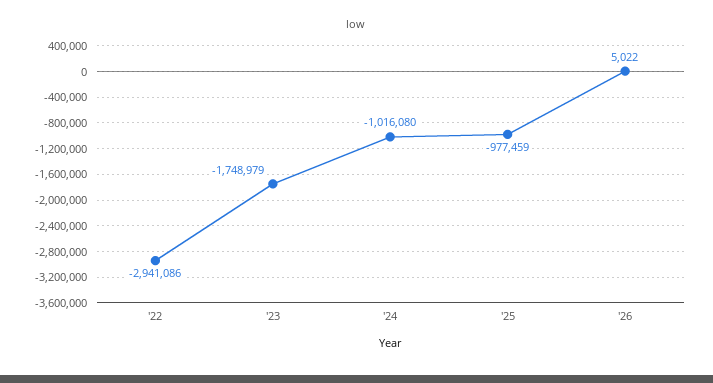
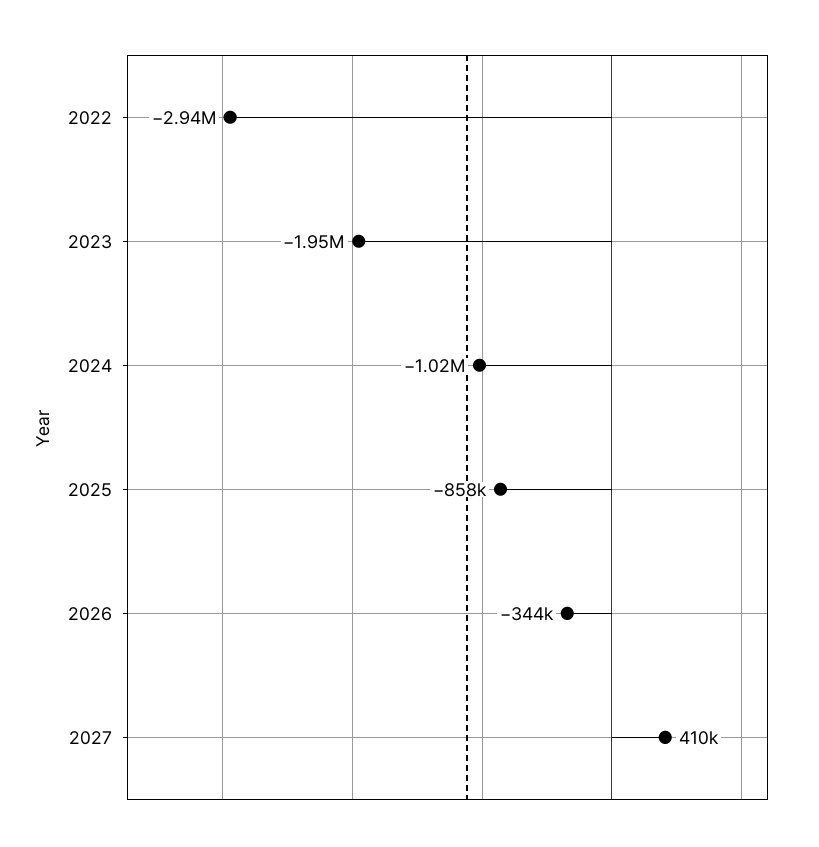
'23: -1748979 -> -1950000
'25: -977459 -> -858000
'26: 5022 -> -344000
2027: none -> 410000

